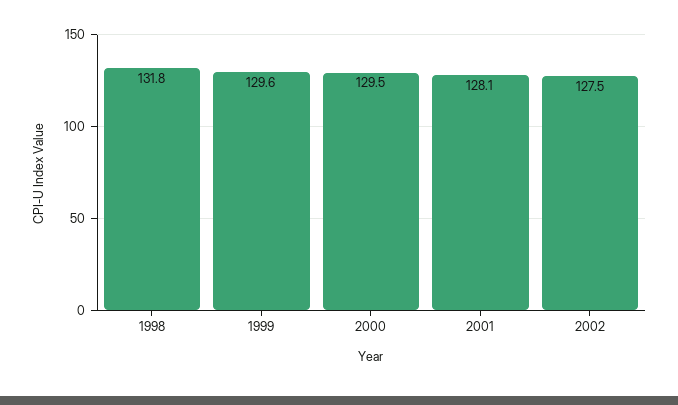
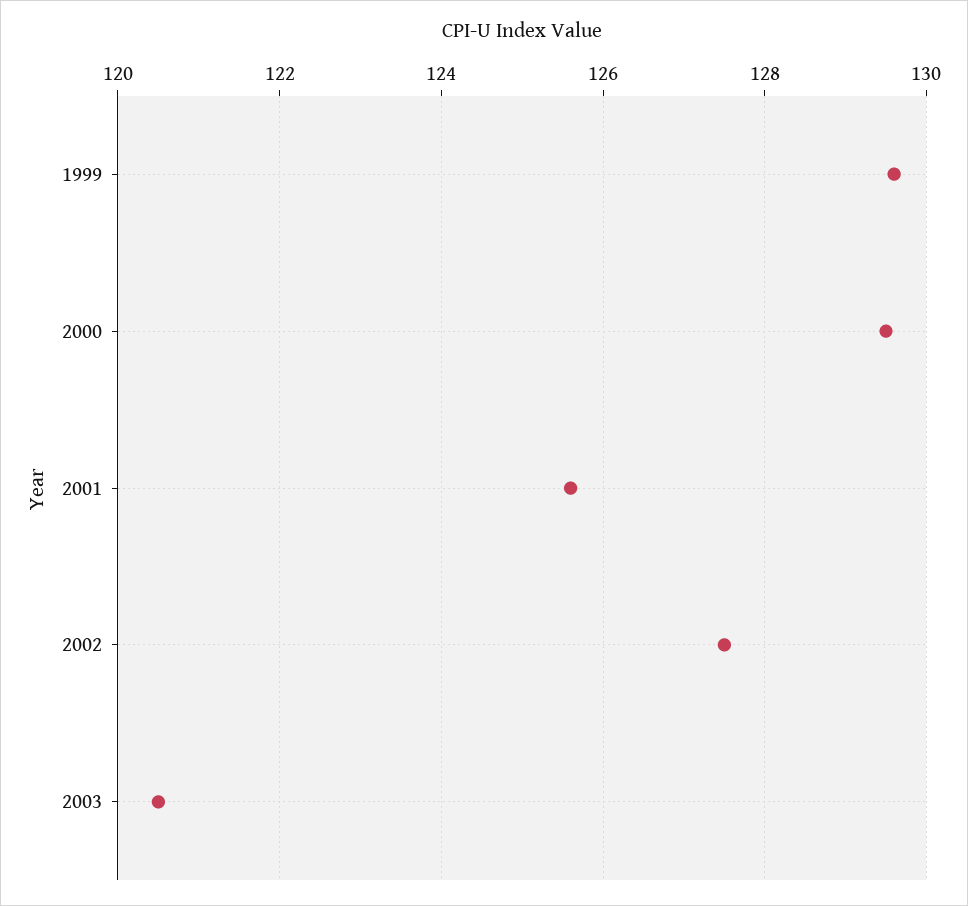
1998: 131.8 -> none
2001: 128.1 -> 125.5
2003: none -> 120.5

